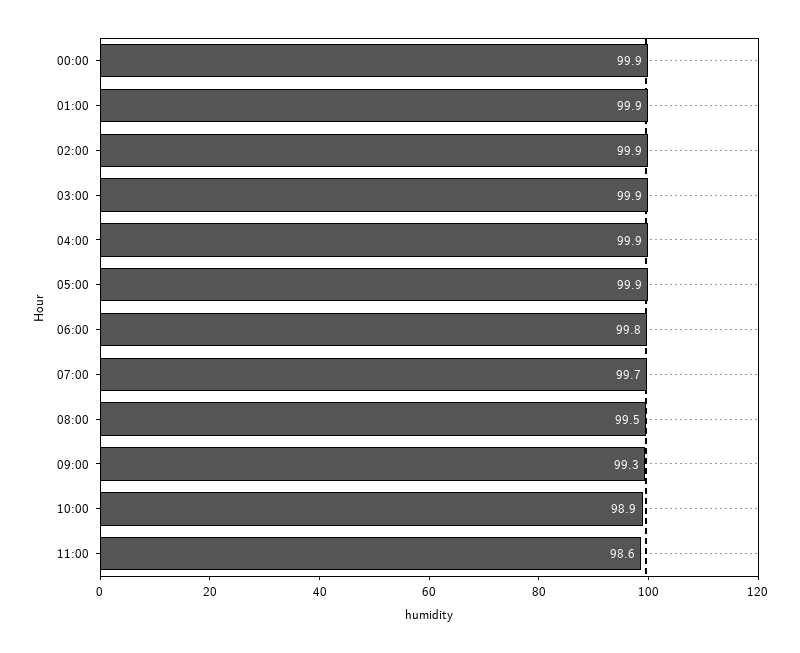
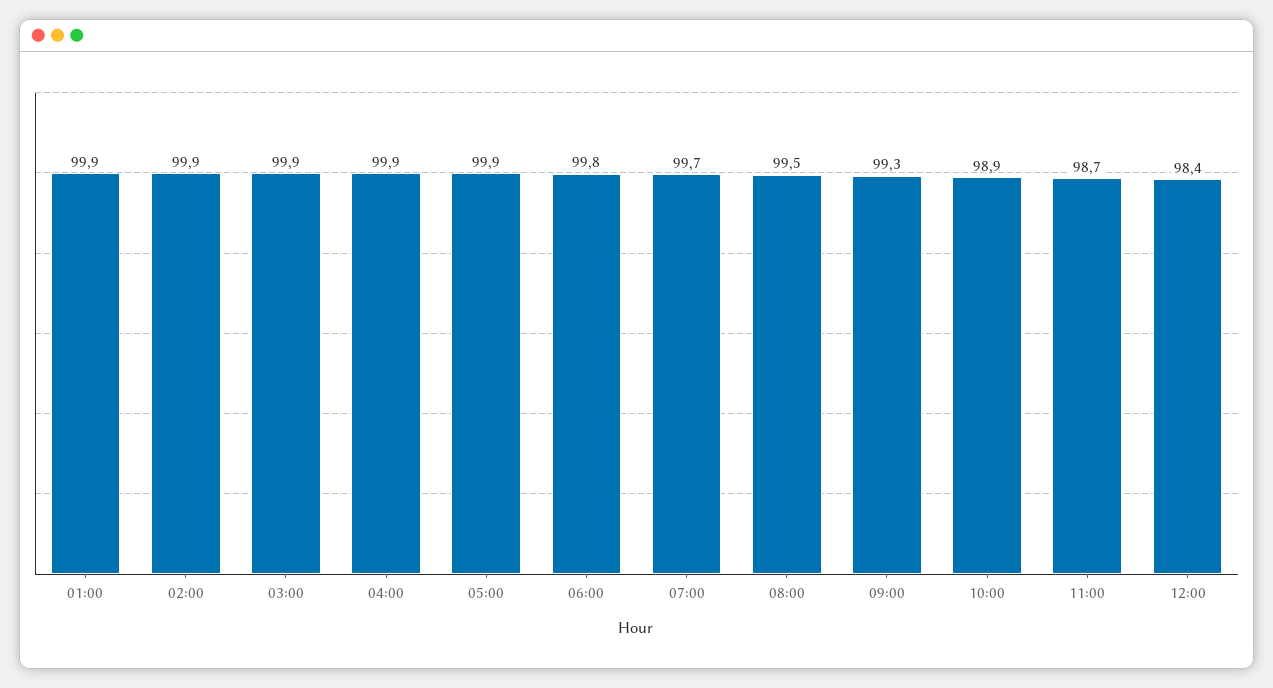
00:00: 99.9 -> none
11:00: 98.6 -> 98.7
12:00: none -> 98.4

